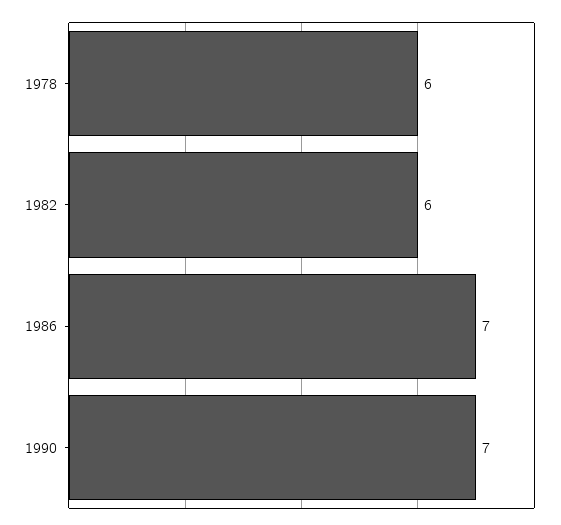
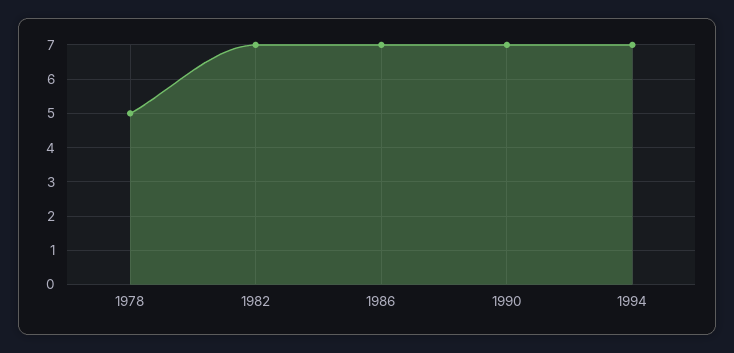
1978: 6 -> 5
1982: 6 -> 7
1994: none -> 7

